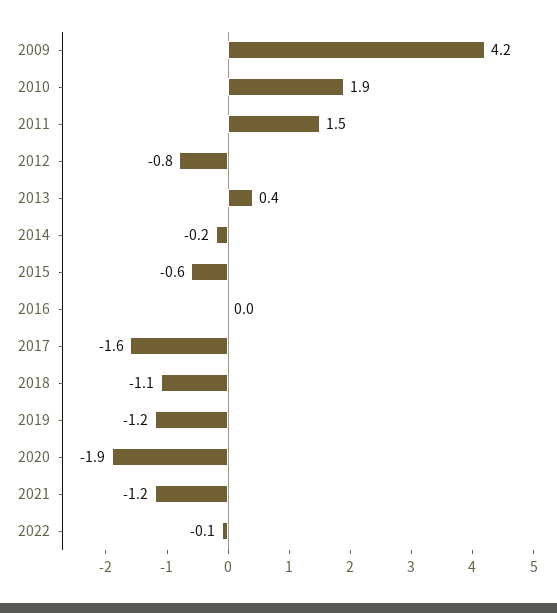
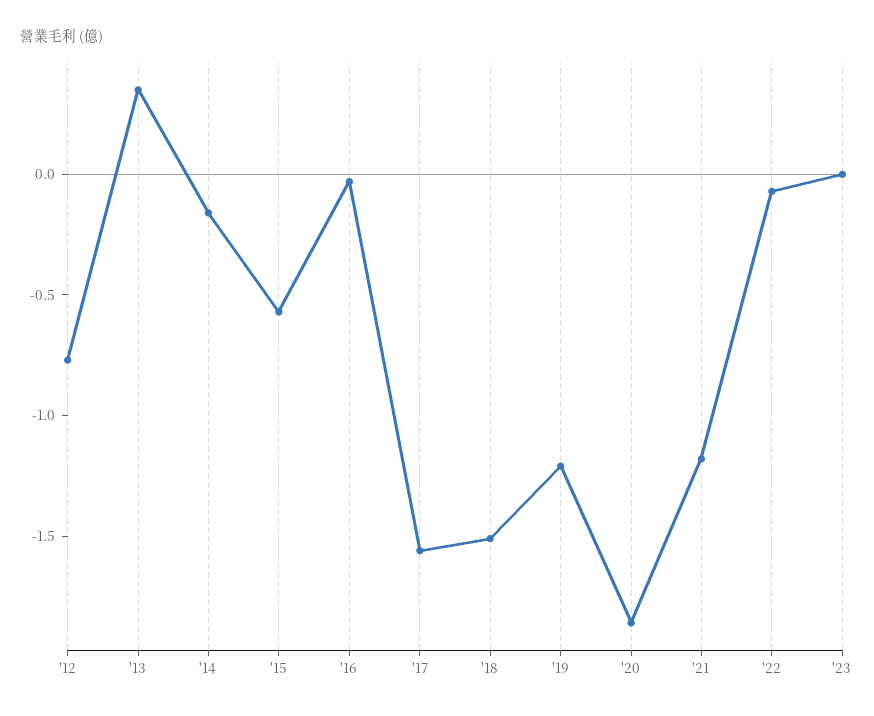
2009: 4.2 -> none
2010: 1.9 -> none
2011: 1.5 -> none
2018: -1.1 -> -1.5
'23: none -> 0

